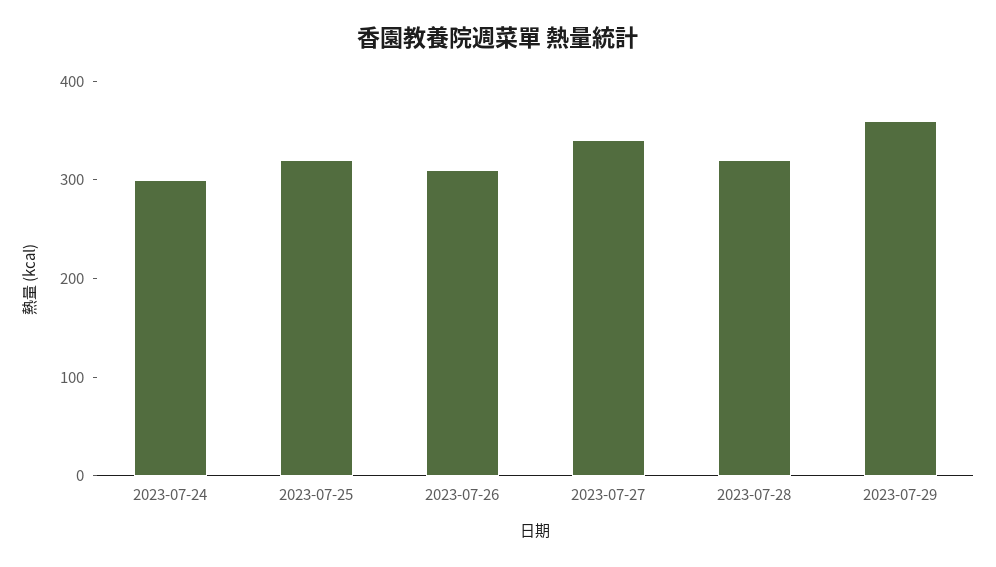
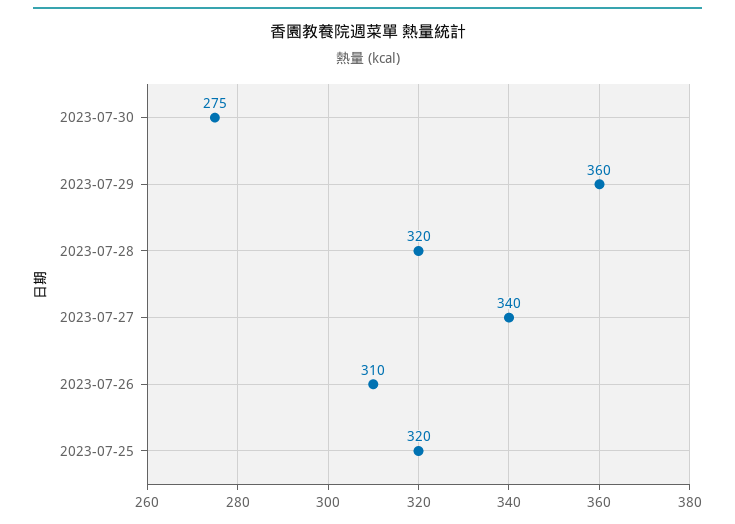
2023-07-24: 300 -> none
2023-07-30: none -> 275

